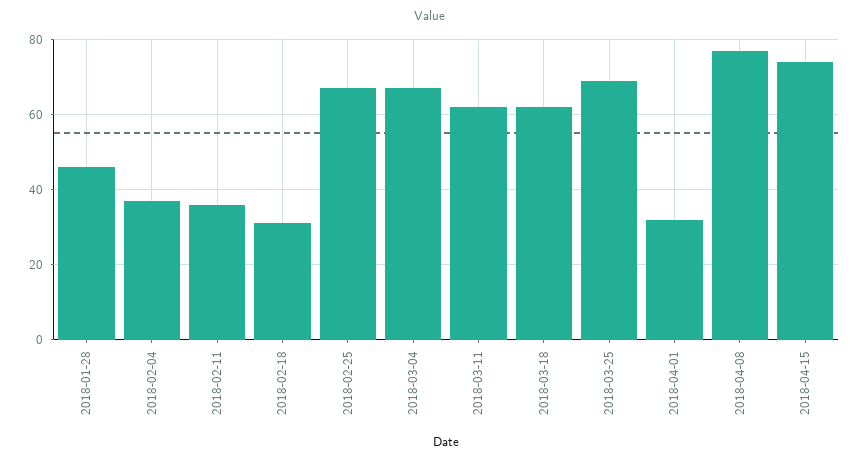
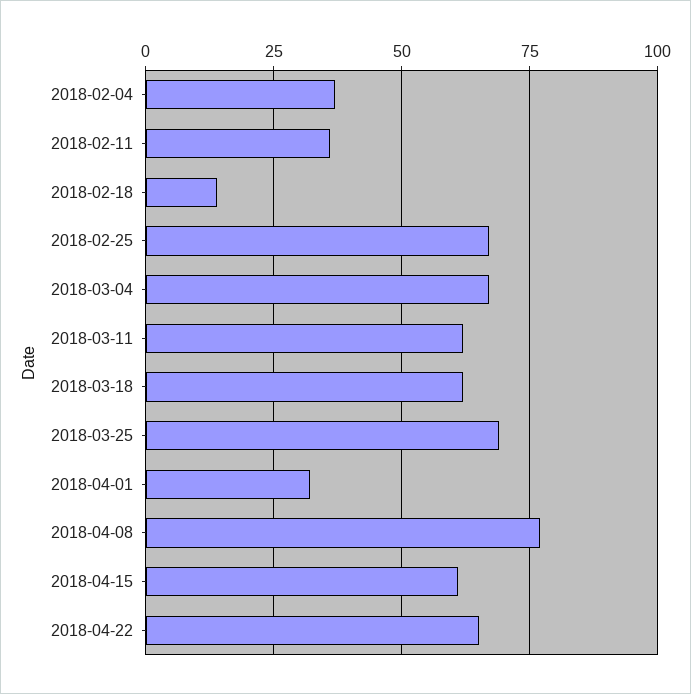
2018-01-28: 45 -> none
2018-02-18: 30 -> 15
2018-04-15: 75 -> 60
2018-04-22: none -> 65

